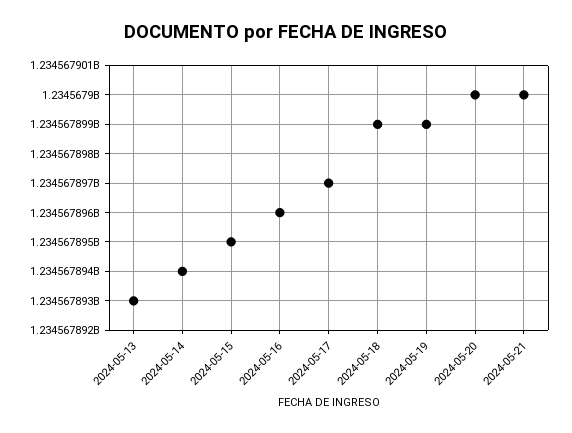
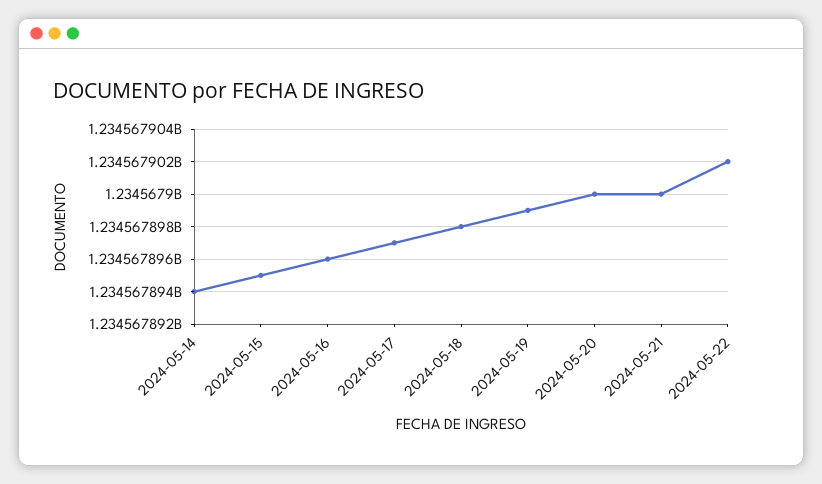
2024-05-13: 1234567893 -> none
2024-05-18: 1234567899 -> 1234567898
2024-05-22: none -> 1234567902

